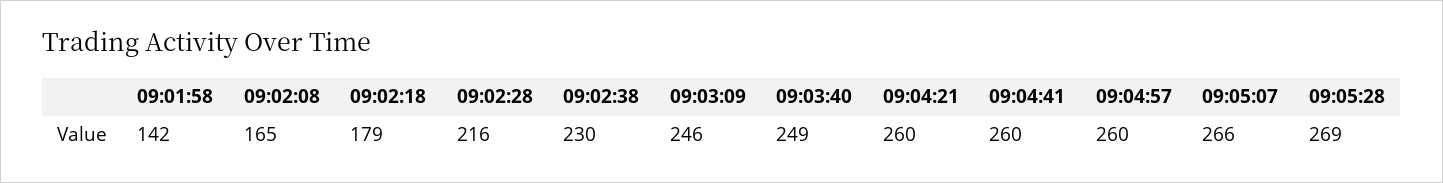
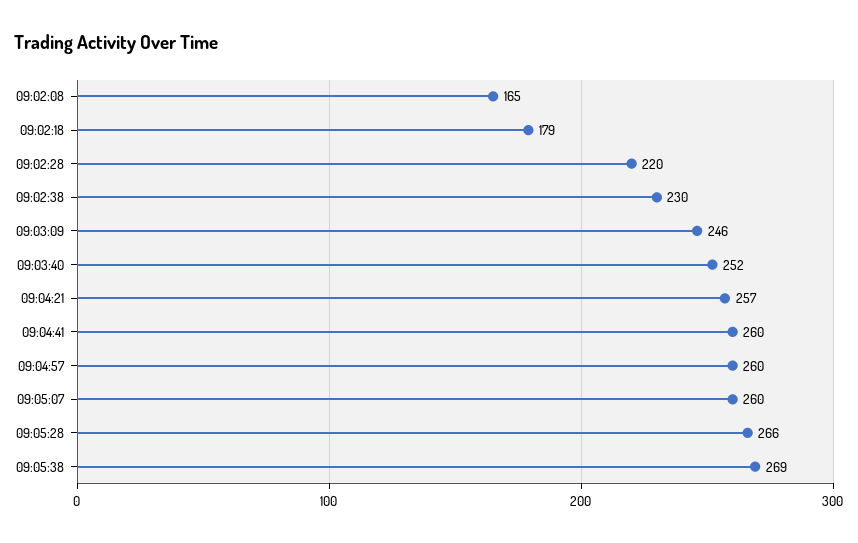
09:01:58: 142 -> none
09:02:28: 216 -> 220
09:03:40: 249 -> 252
09:04:21: 260 -> 257
09:05:07: 266 -> 260
09:05:28: 269 -> 266
09:05:38: none -> 269

